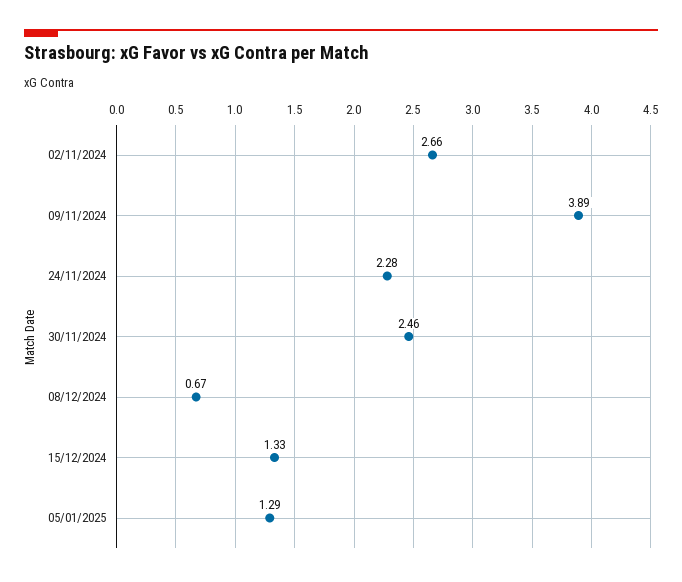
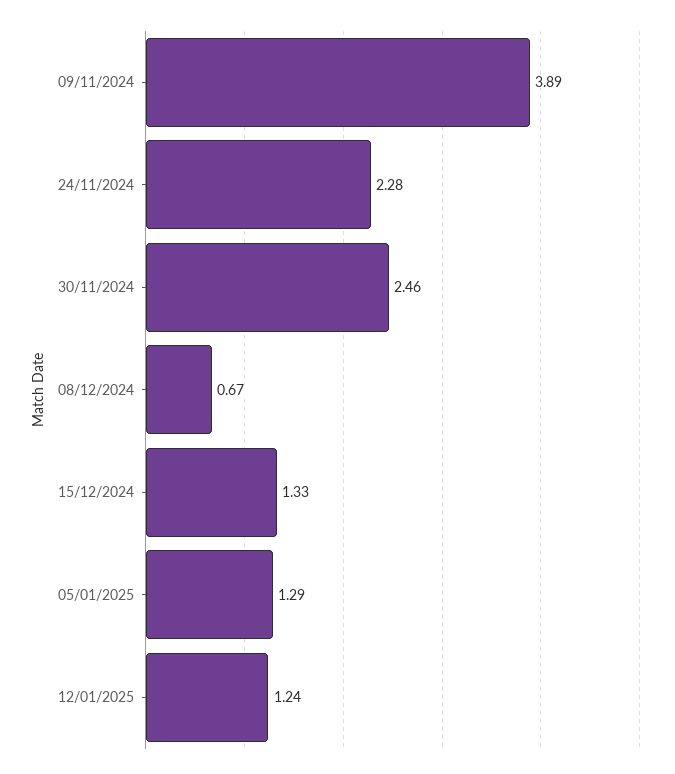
02/11/2024: 2.66 -> none
12/01/2025: none -> 1.24

